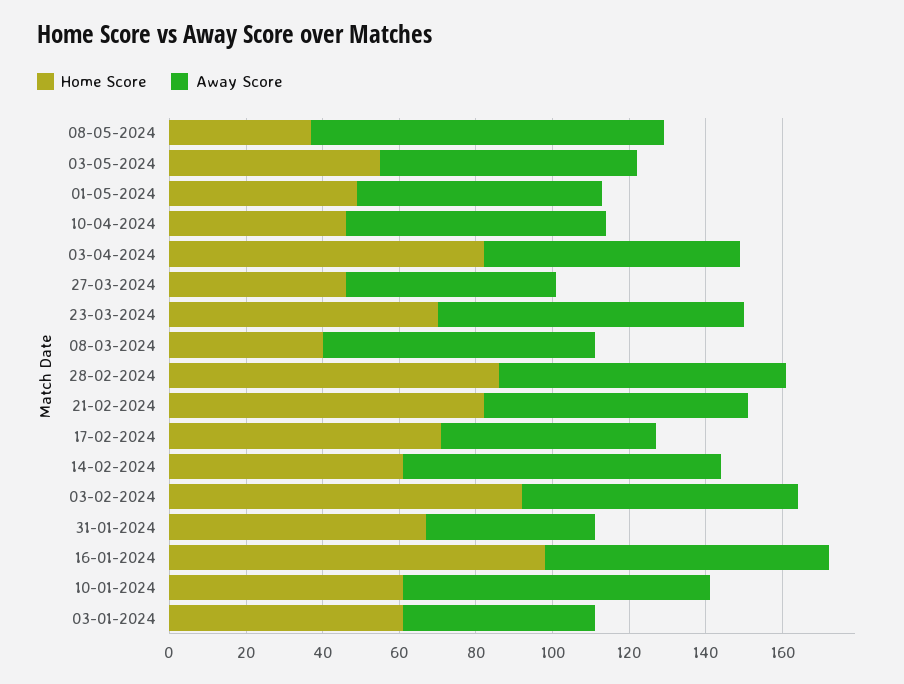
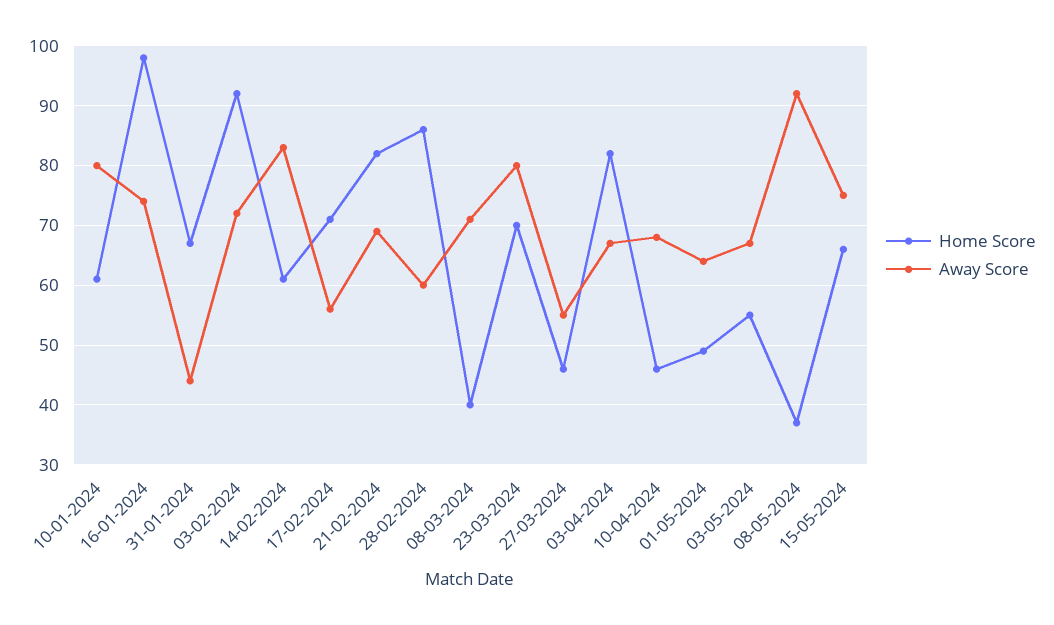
Away Score, 28-02-2024: 75 -> 60
Home Score, 03-01-2024: 60 -> none
Away Score, 03-01-2024: 50 -> none
Home Score, 15-05-2024: none -> 65
Away Score, 15-05-2024: none -> 75

